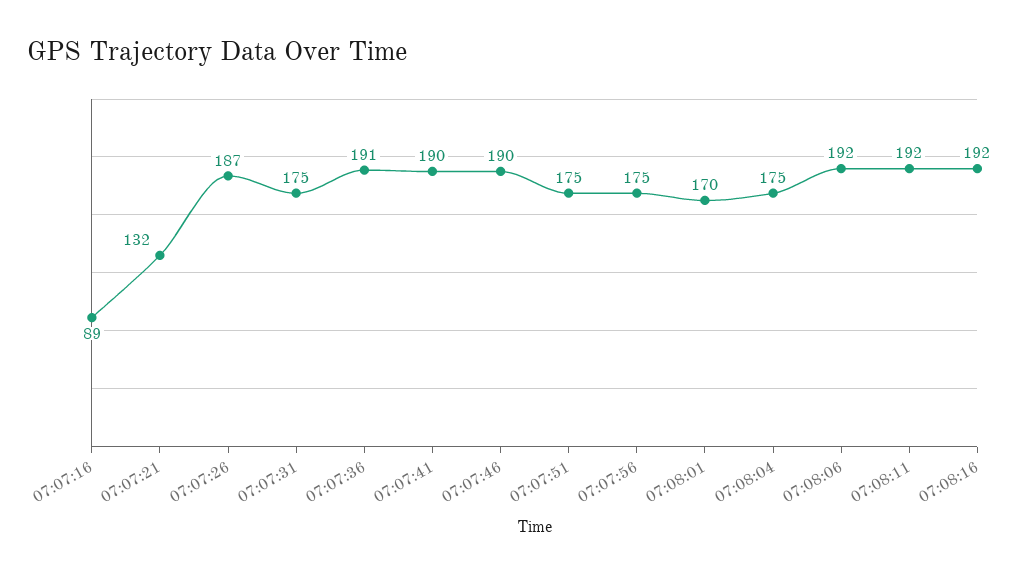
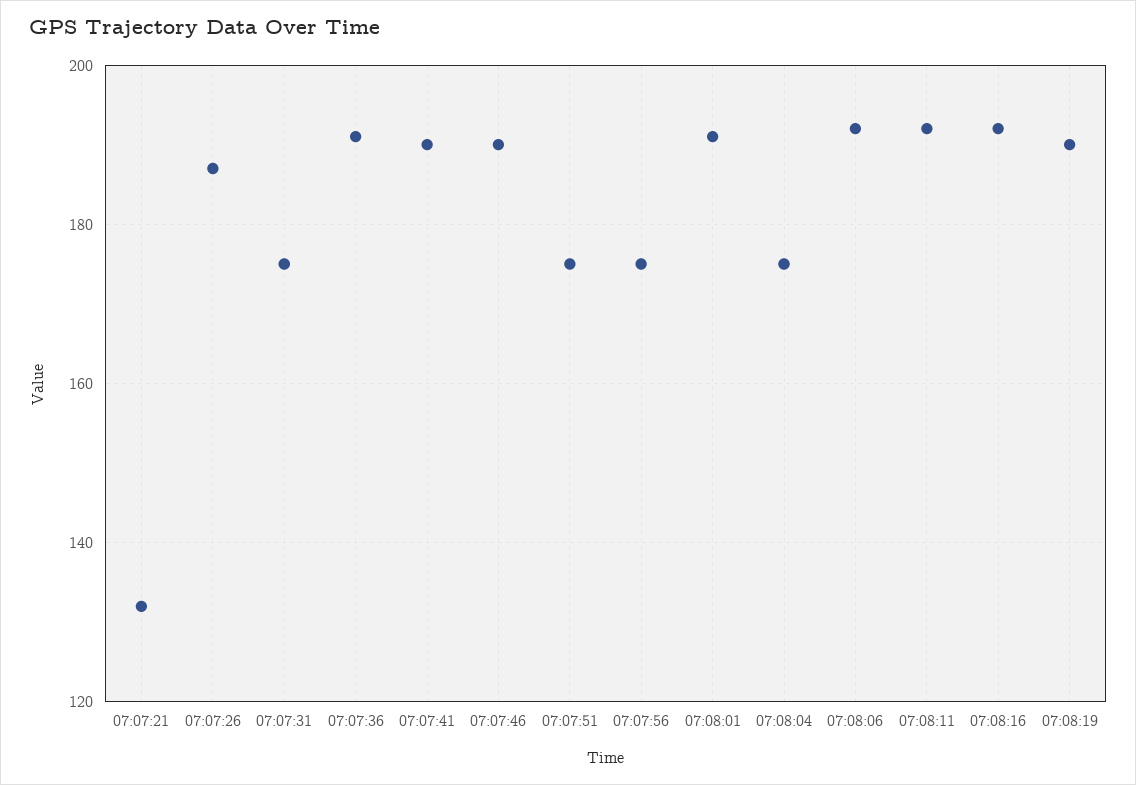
07:07:16: 89 -> none
07:08:01: 170 -> 190
07:08:19: none -> 190

